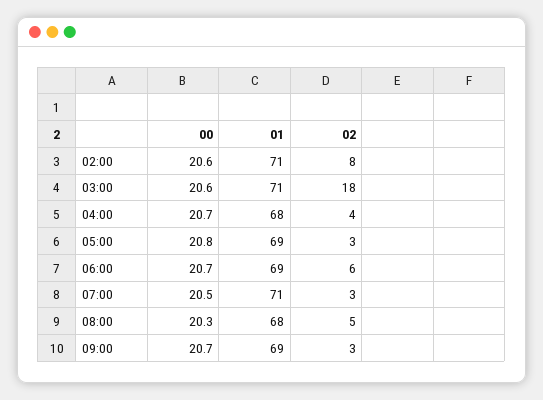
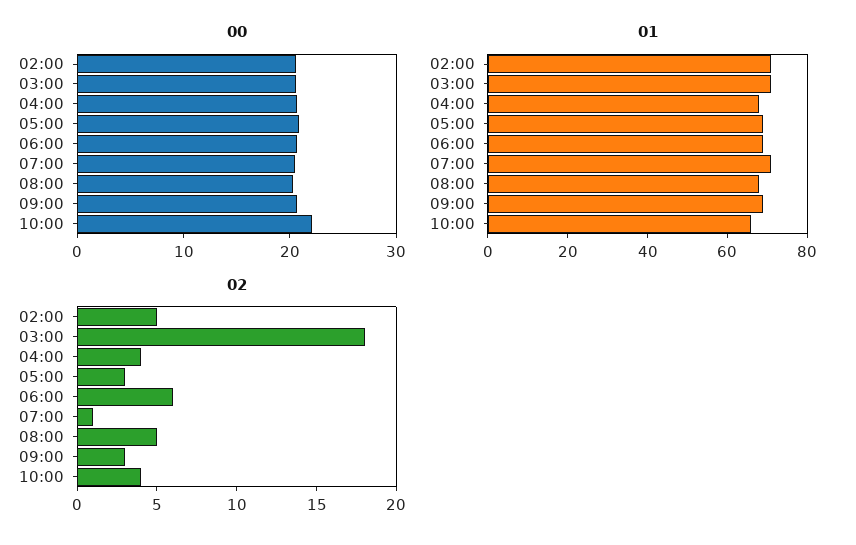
02, 02:00: 8 -> 5
02, 07:00: 3 -> 1
00, 10:00: none -> 22
01, 10:00: none -> 65
02, 10:00: none -> 4

